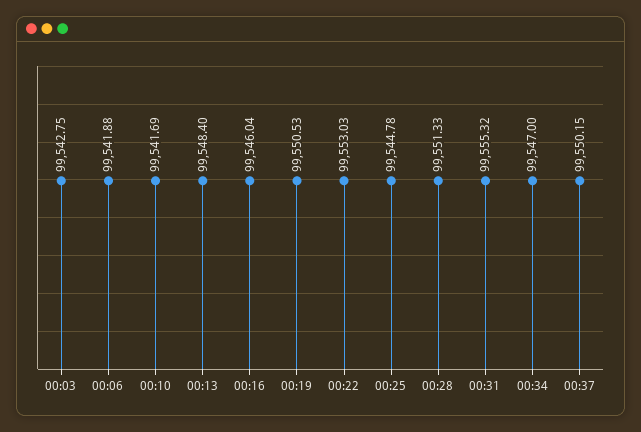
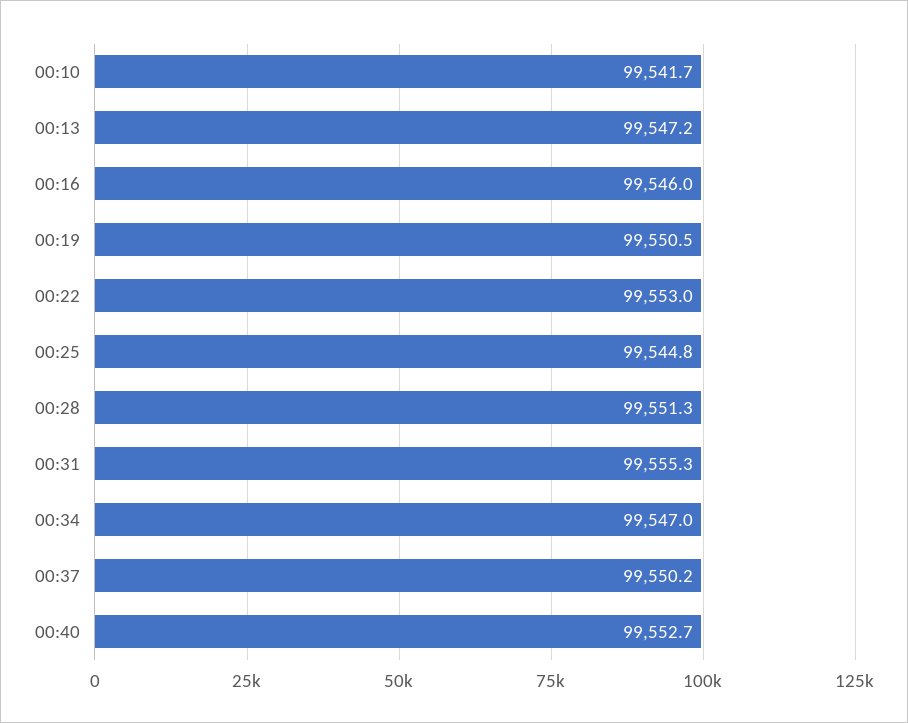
00:03: 99542.75 -> none
00:06: 99541.88 -> none
00:13: 99548.4 -> 99547.2
00:40: none -> 99552.7

